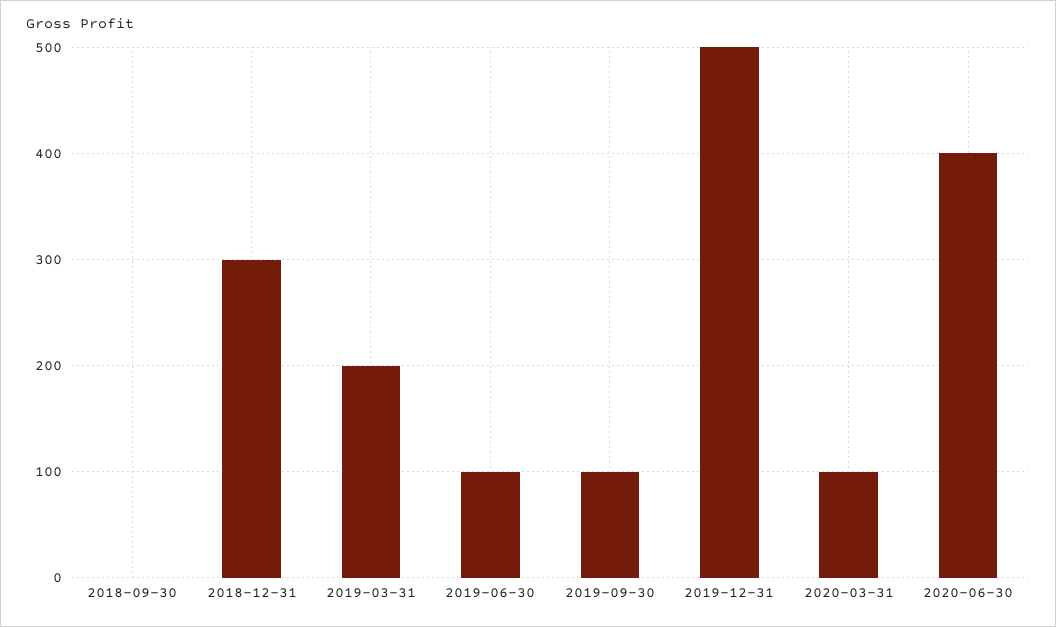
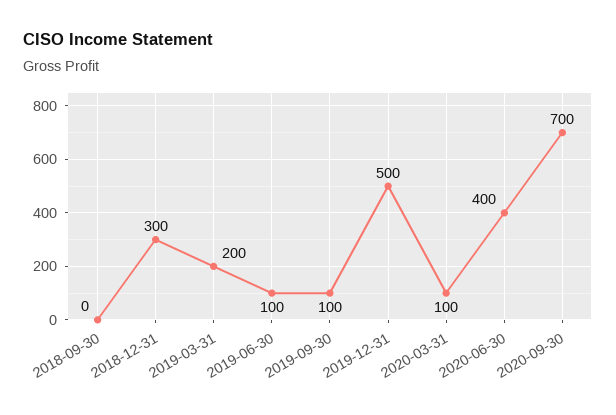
2020-09-30: none -> 700

